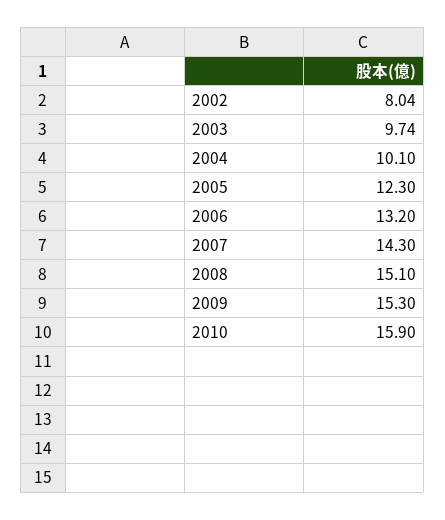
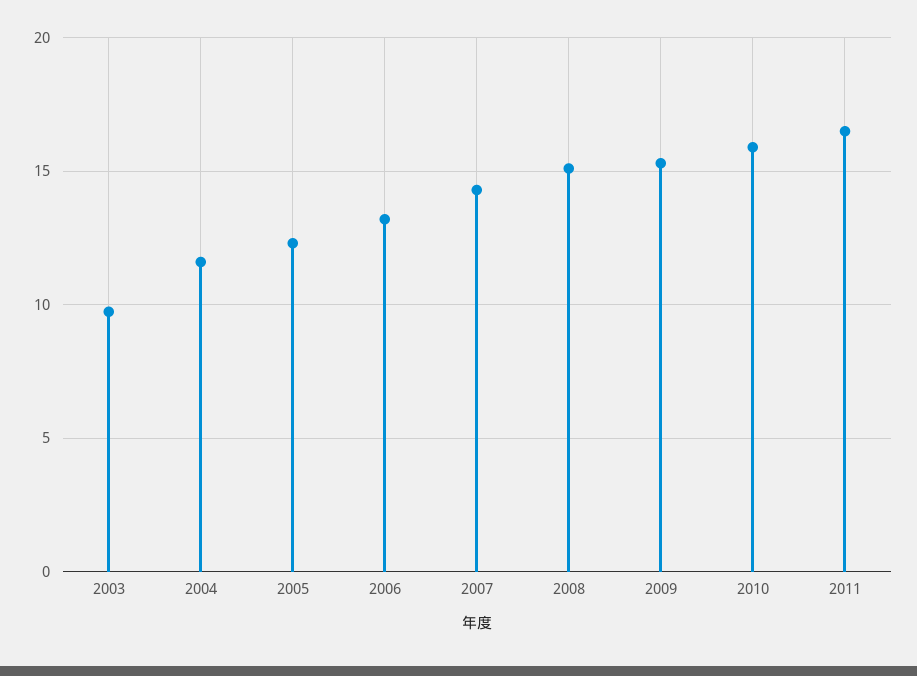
2002: 8.04 -> none
2004: 10.1 -> 11.5
2011: none -> 16.5

